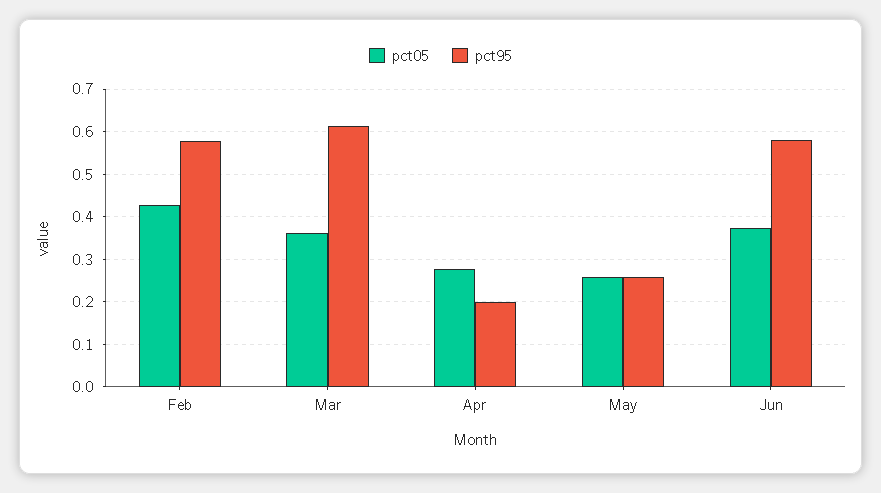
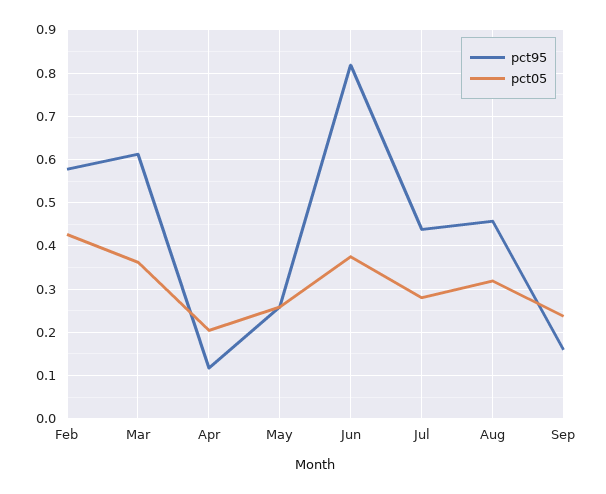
pct05, Apr: 0.28 -> 0.2
pct95, Apr: 0.2 -> 0.12
pct95, Jun: 0.58 -> 0.82
pct95, Jul: none -> 0.44
pct05, Jul: none -> 0.28
pct95, Aug: none -> 0.46
pct05, Aug: none -> 0.32
pct95, Sep: none -> 0.16
pct05, Sep: none -> 0.24

